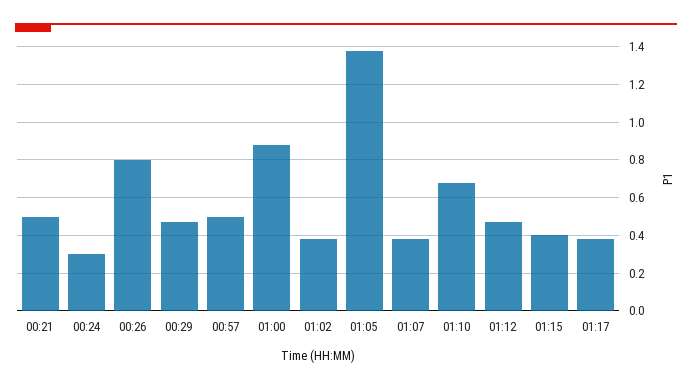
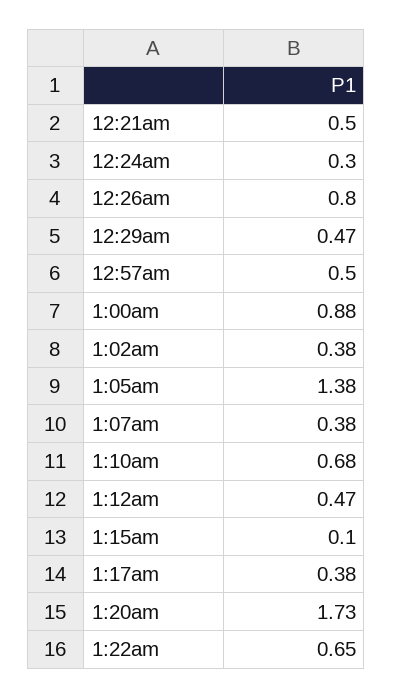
01:15: 0.4 -> 0.1
1:20am: none -> 1.73
1:22am: none -> 0.65

